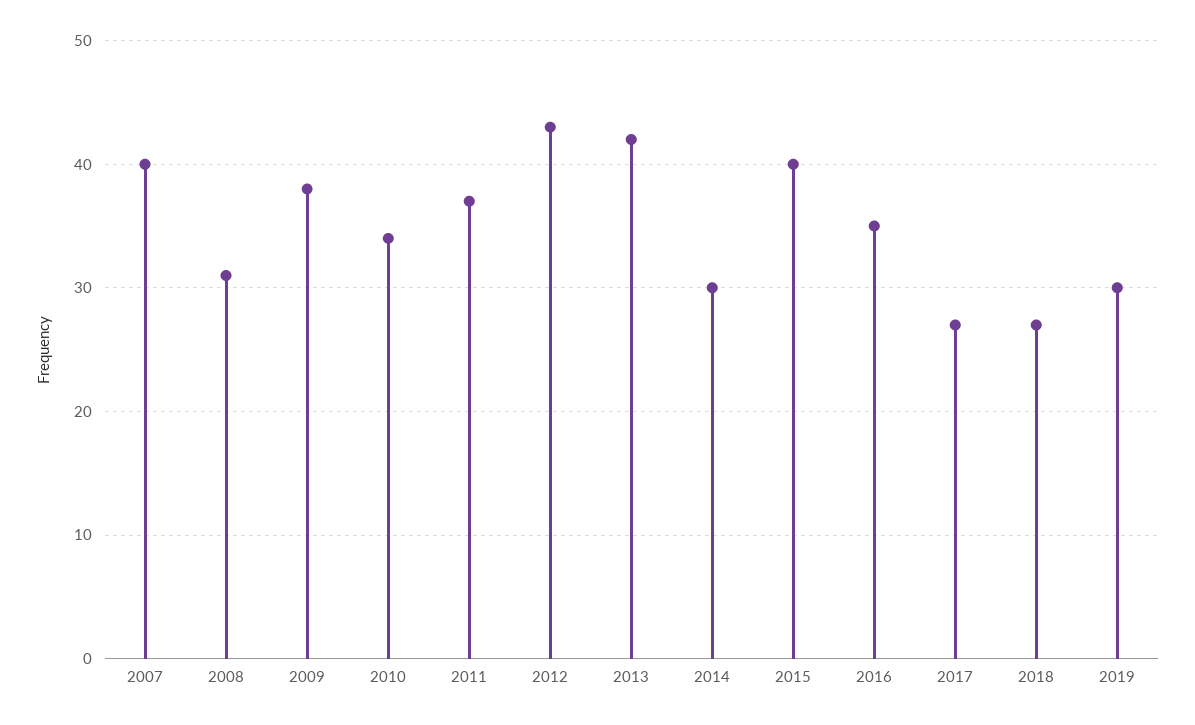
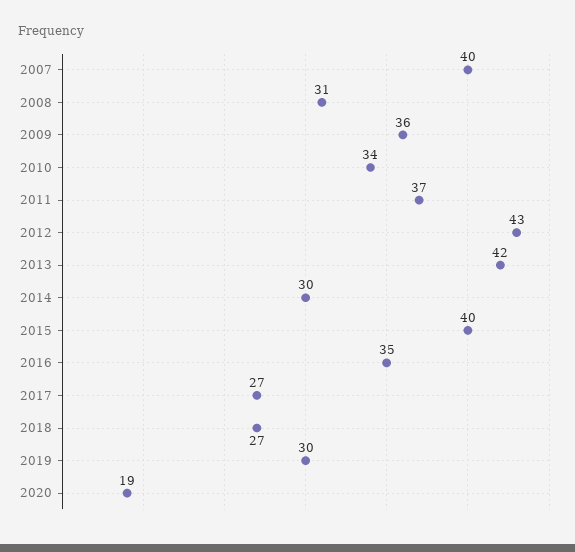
2009: 38 -> 36
2020: none -> 19

